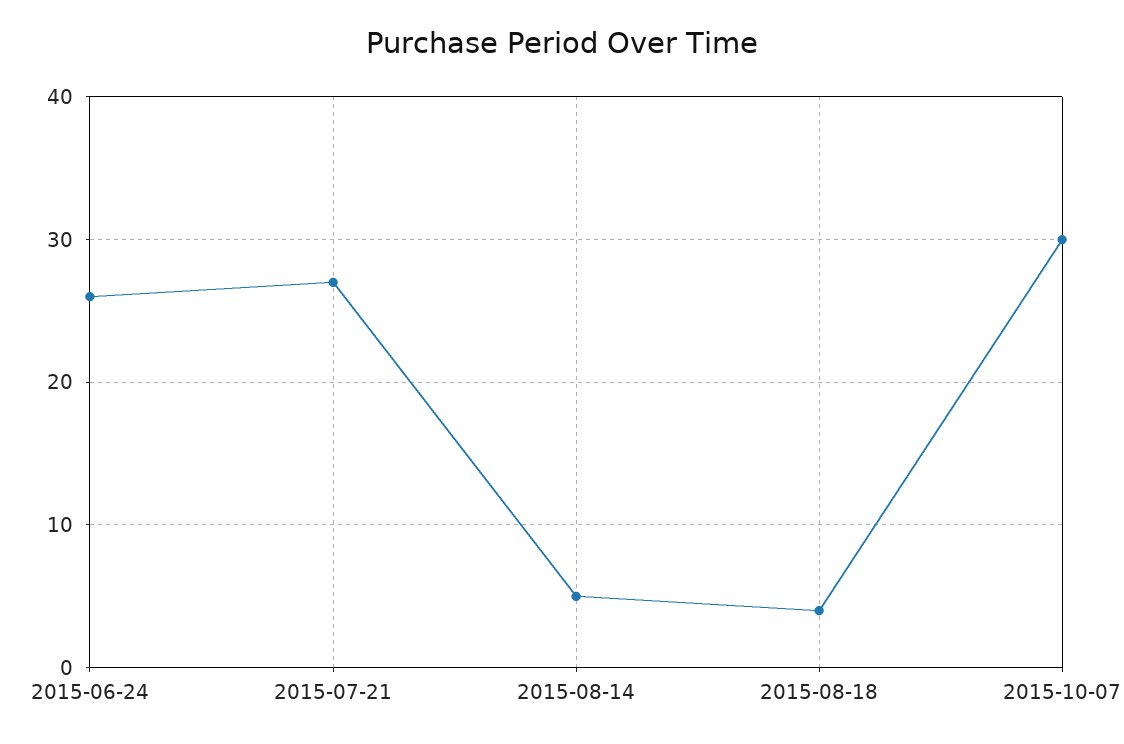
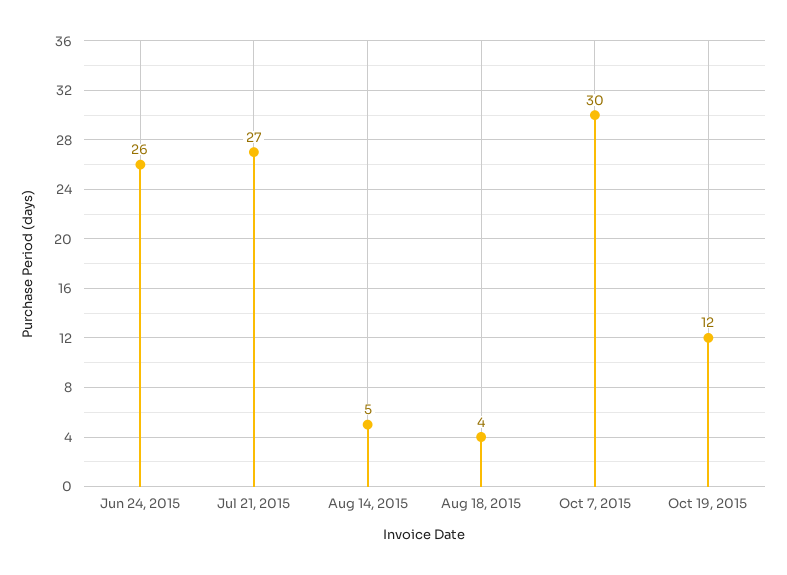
Oct 19, 2015: none -> 12

